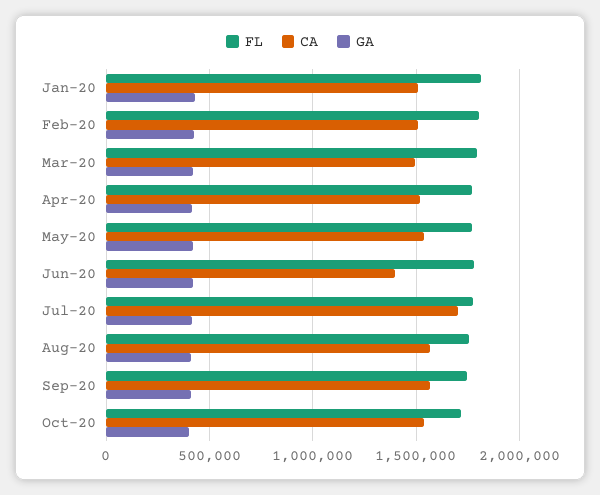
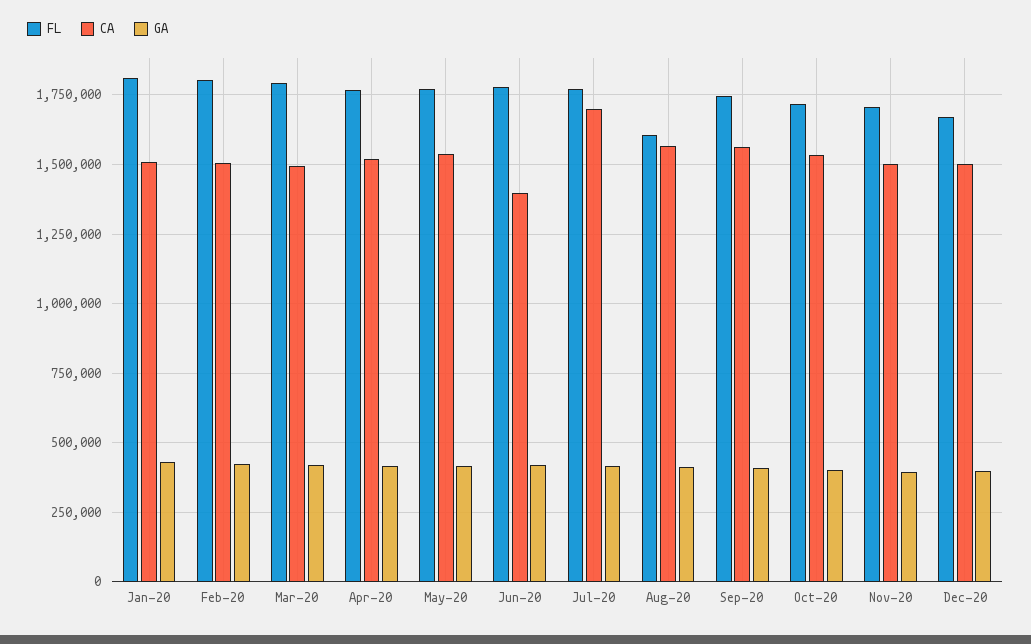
FL, Aug-20: 1750000 -> 1600000
FL, Nov-20: none -> 1700000
CA, Nov-20: none -> 1500000
GA, Nov-20: none -> 400000
FL, Dec-20: none -> 1675000
CA, Dec-20: none -> 1500000
GA, Dec-20: none -> 400000

